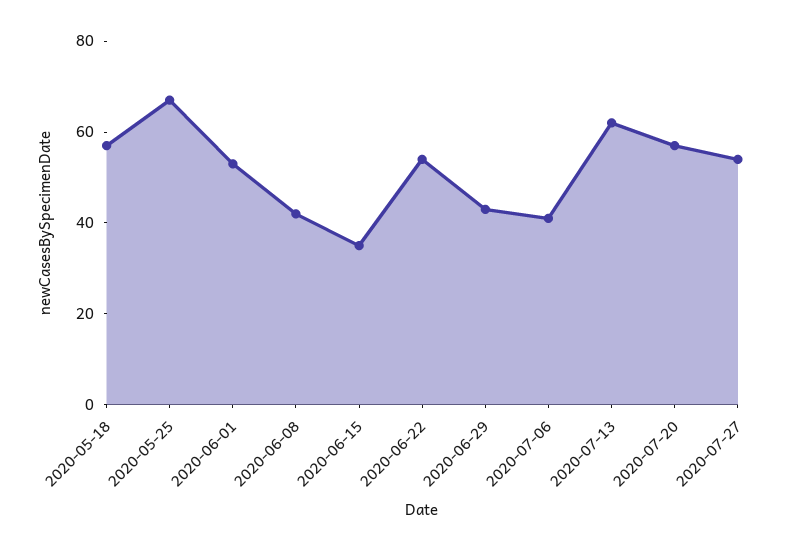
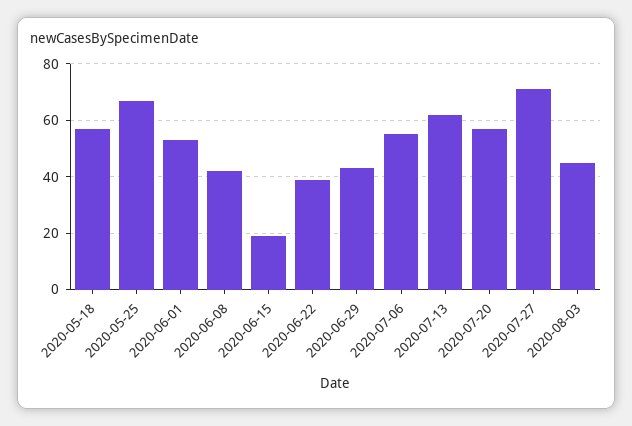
2020-06-15: 35 -> 20
2020-06-22: 55 -> 40
2020-07-06: 40 -> 55
2020-07-27: 55 -> 70
2020-08-03: none -> 45

